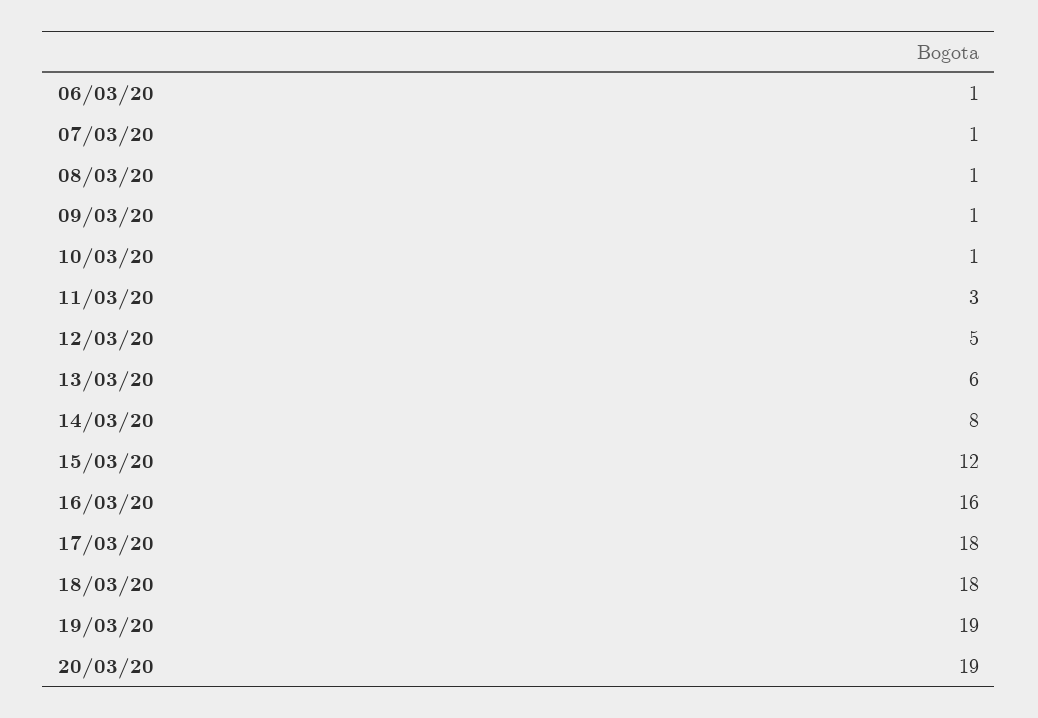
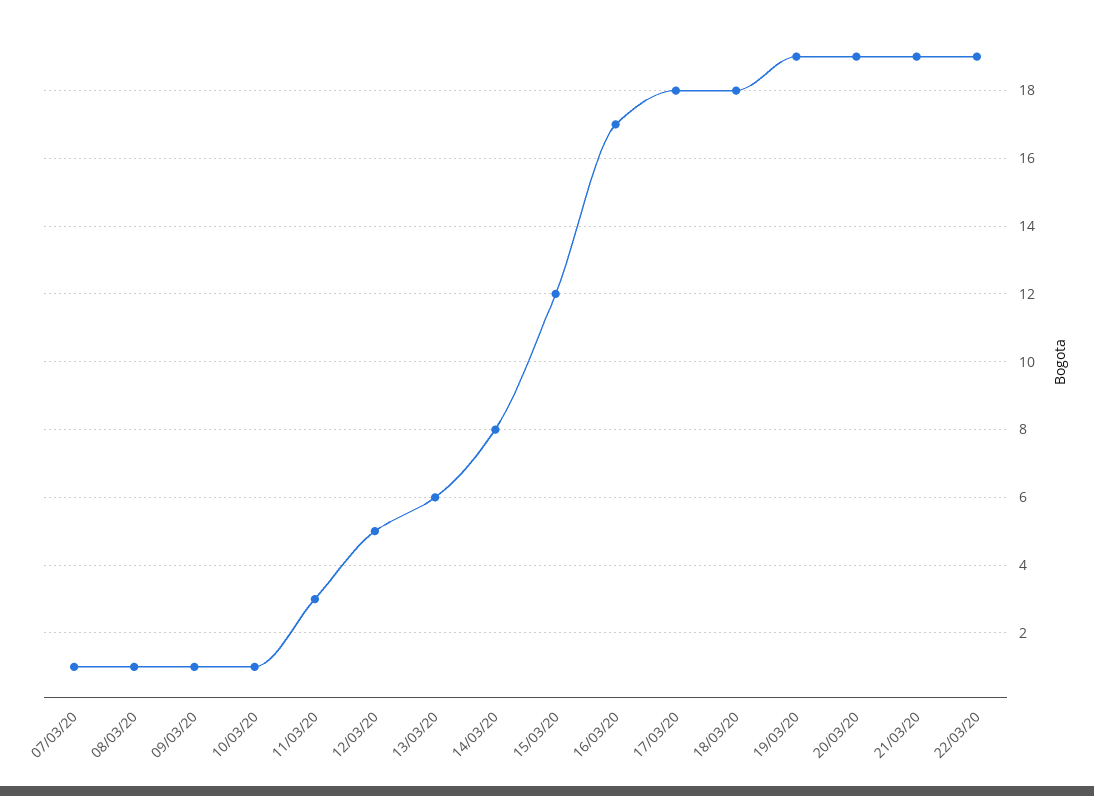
06/03/20: 1 -> none
16/03/20: 16 -> 17
21/03/20: none -> 19
22/03/20: none -> 19

